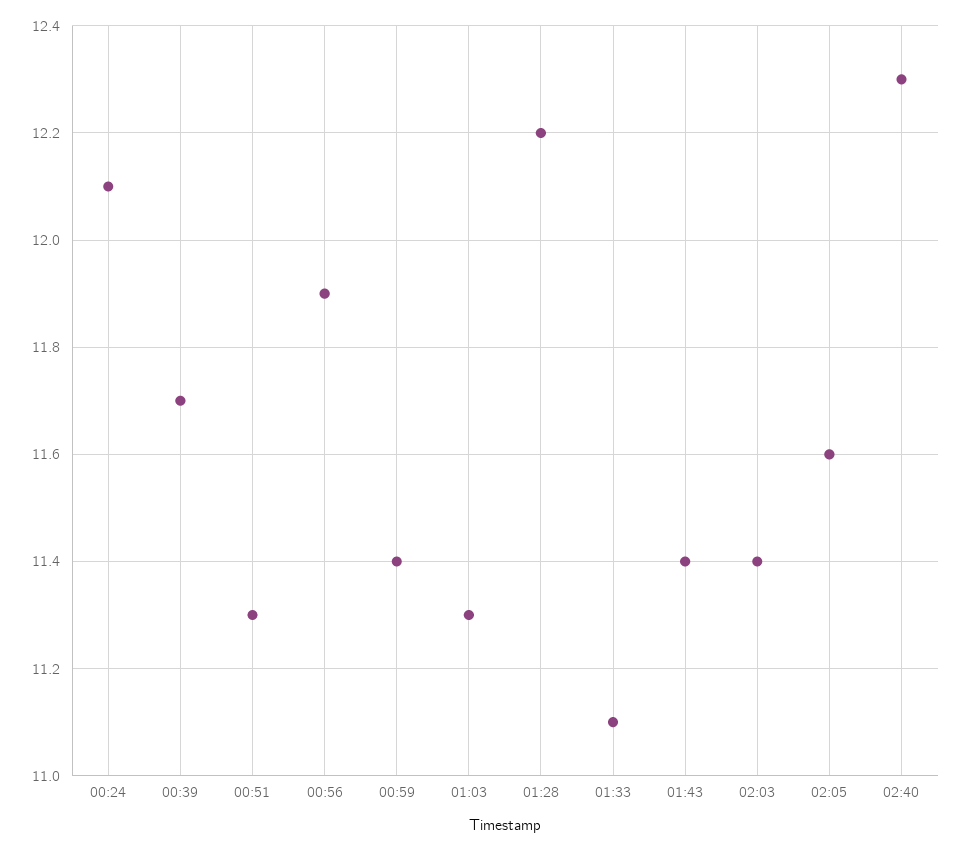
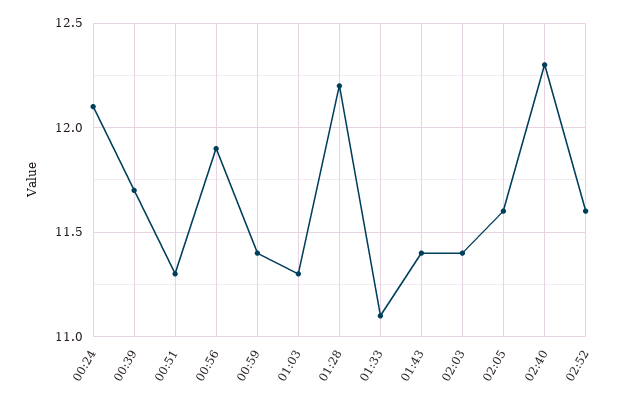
02:52: none -> 11.6

